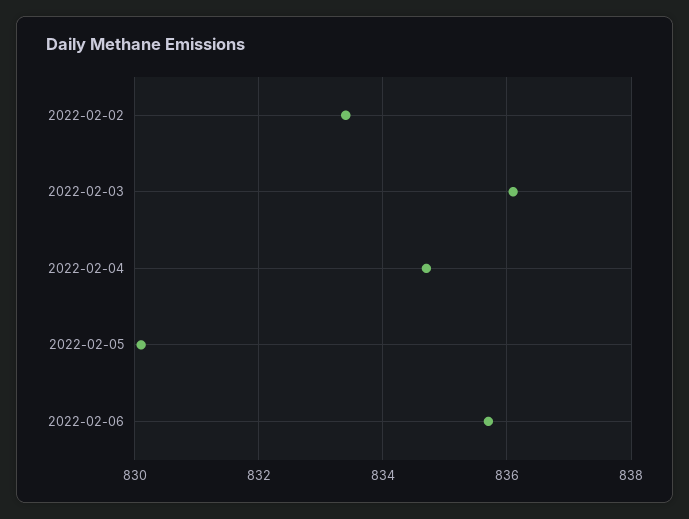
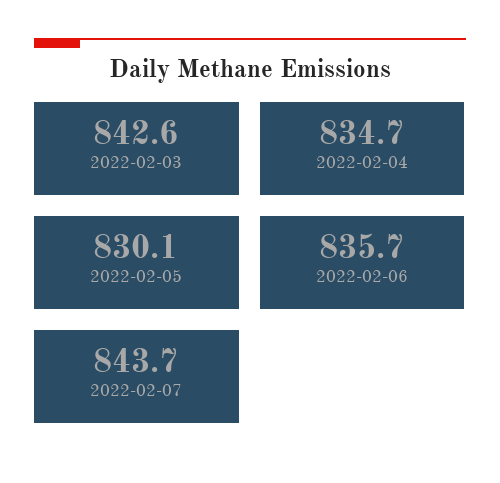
2022-02-02: 833.5 -> none
2022-02-03: 836 -> 842.6
2022-02-07: none -> 843.7

